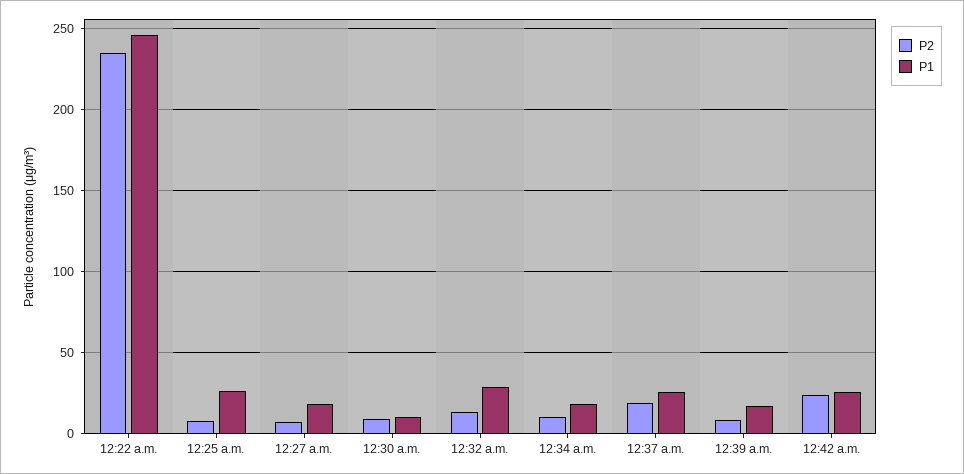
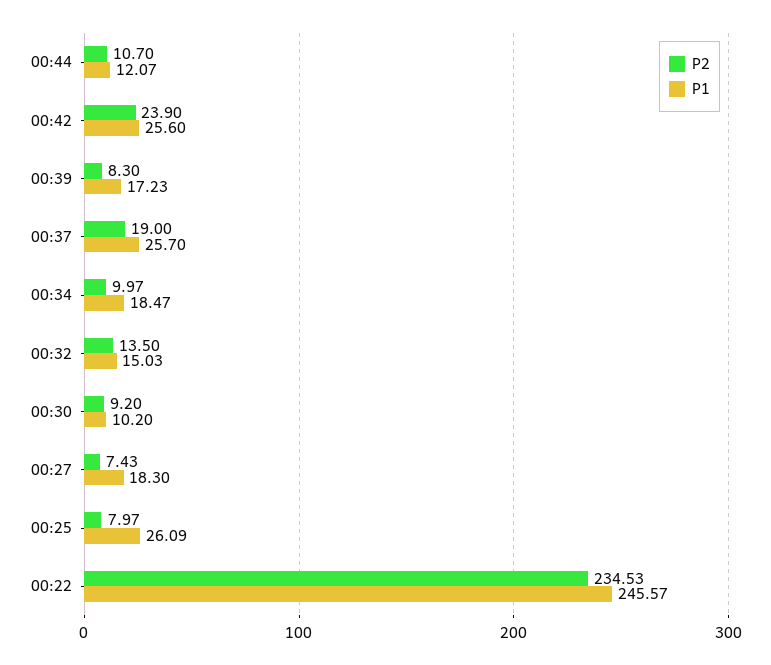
P1, 12:32 a.m.: 30 -> 15.03
P2, 00:44: none -> 10.7
P1, 00:44: none -> 12.07

